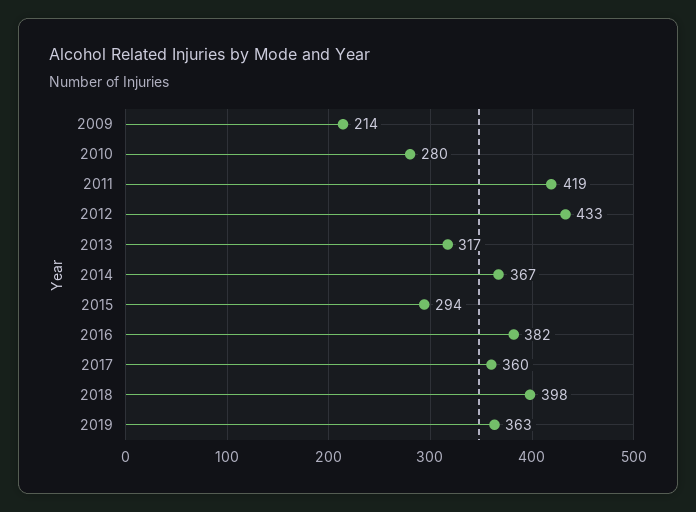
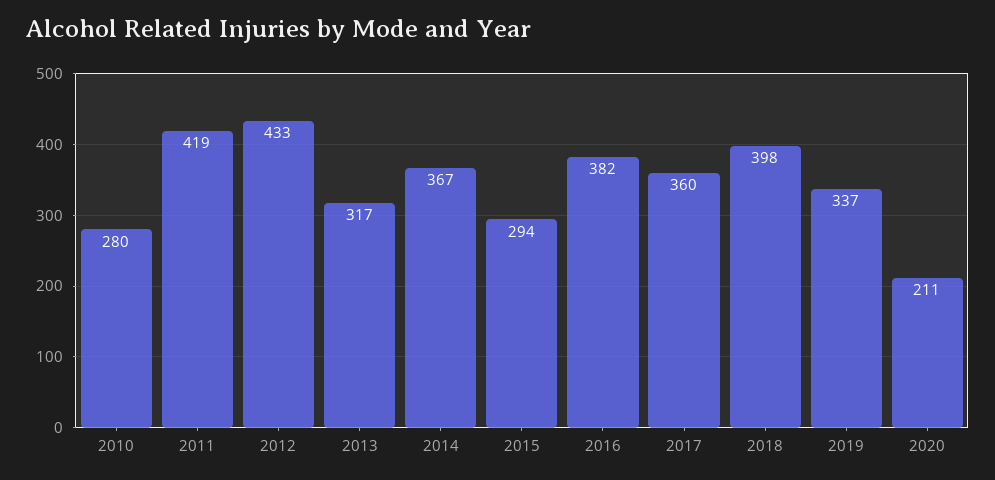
2009: 214 -> none
2019: 363 -> 337
2020: none -> 211

